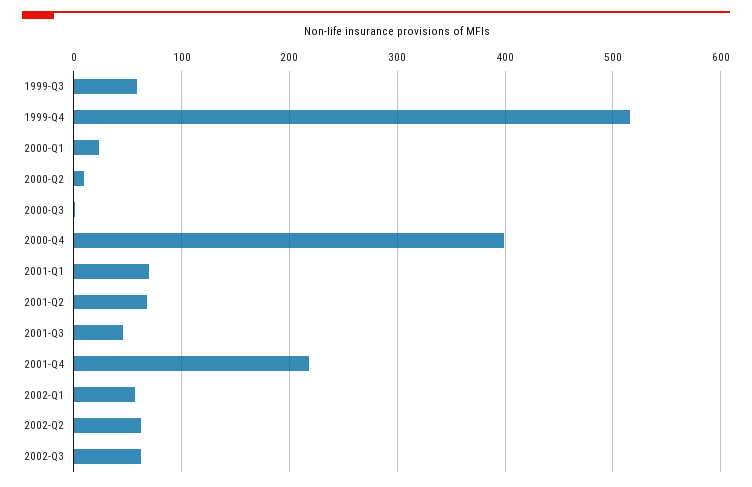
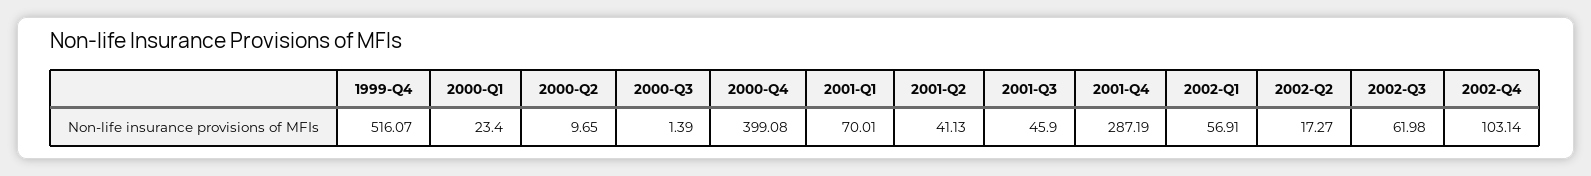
1999-Q3: 60 -> none
2001-Q2: 70 -> 41.13
2001-Q4: 220 -> 287.19
2002-Q2: 60 -> 17.27
2002-Q4: none -> 103.14

